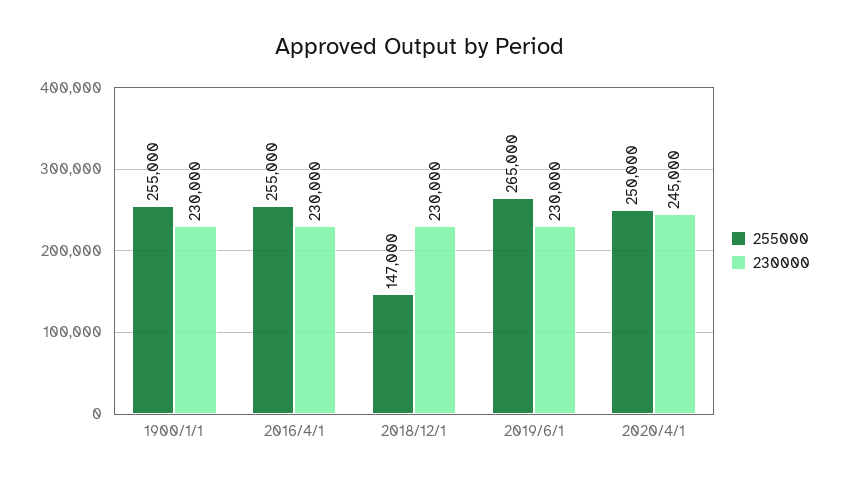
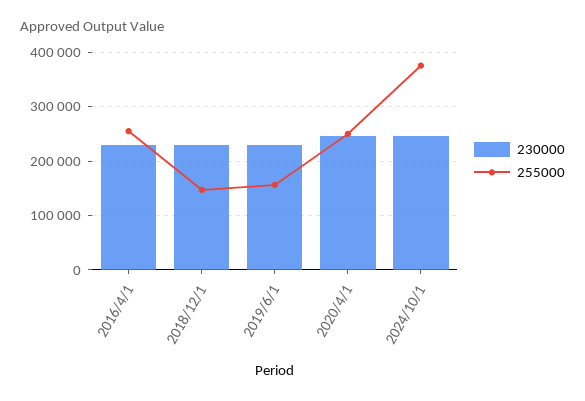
255000, 1900/1/1: 255000 -> none
230000, 1900/1/1: 230000 -> none
255000, 2019/6/1: 265000 -> 160000
230000, 2024/10/1: none -> 240000
255000, 2024/10/1: none -> 380000

